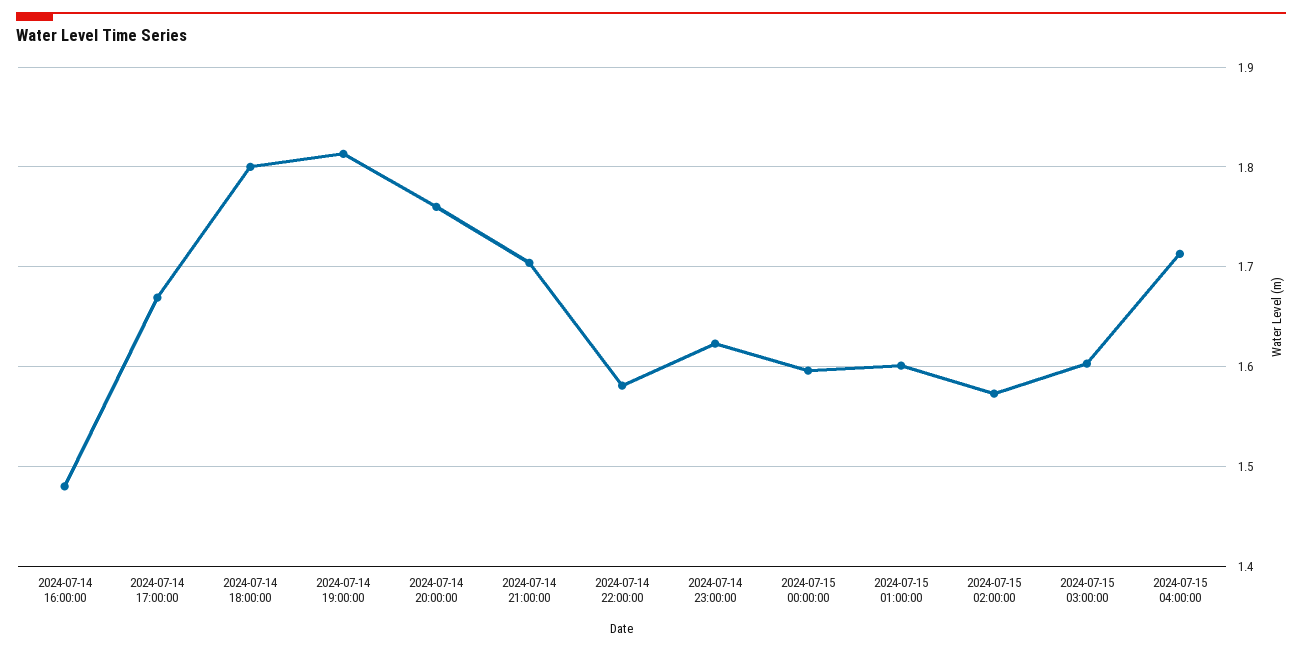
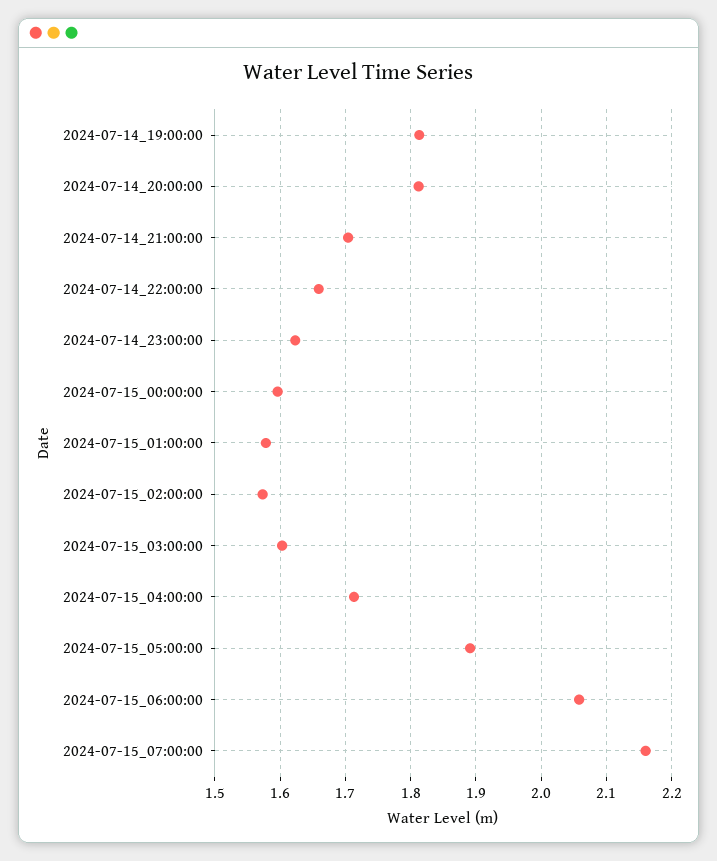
2024-07-14 16:00:00: 1.48 -> none
2024-07-14 17:00:00: 1.67 -> none
2024-07-14 18:00:00: 1.8 -> none
2024-07-14 20:00:00: 1.76 -> 1.81
2024-07-14 22:00:00: 1.58 -> 1.66
2024-07-15 01:00:00: 1.6 -> 1.58
2024-07-15_05:00:00: none -> 1.89
2024-07-15_06:00:00: none -> 2.06
2024-07-15_07:00:00: none -> 2.16

